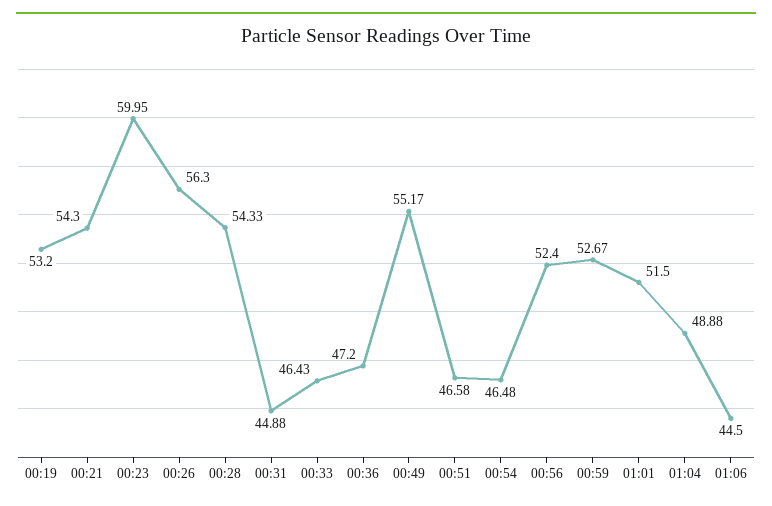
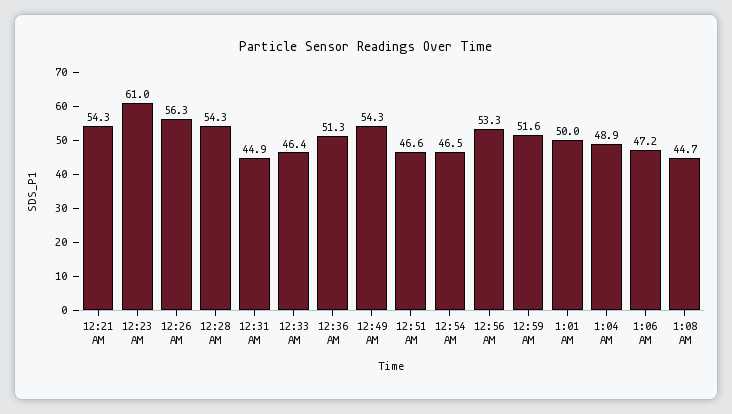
00:19: 53.2 -> none
00:23: 59.95 -> 61
00:36: 47.2 -> 51.3
00:49: 55.17 -> 54.3
00:56: 52.4 -> 53.3
00:59: 52.67 -> 51.6
01:01: 51.5 -> 50
01:06: 44.5 -> 47.2
1:08 AM: none -> 44.7

